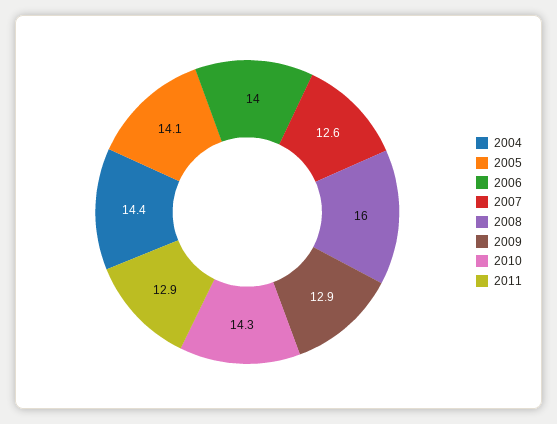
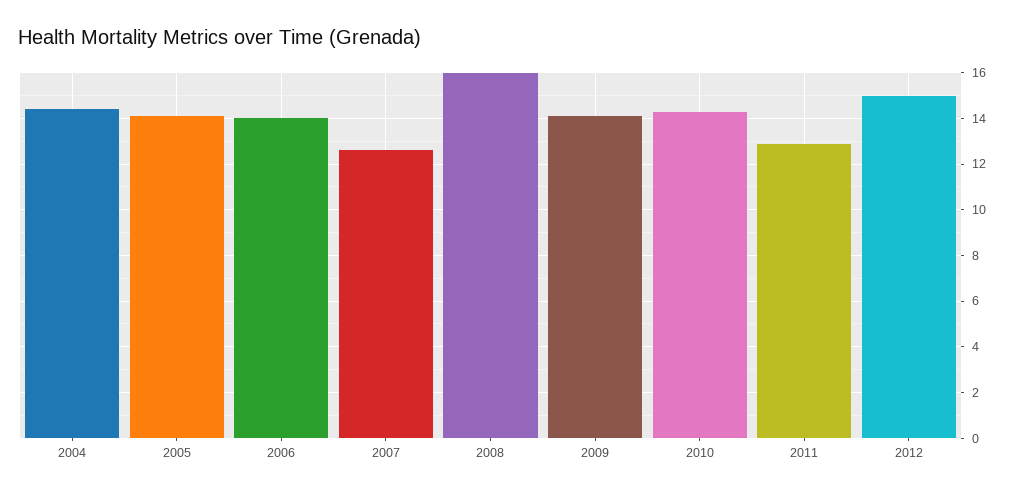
2009: 12.9 -> 14
2012: none -> 15

